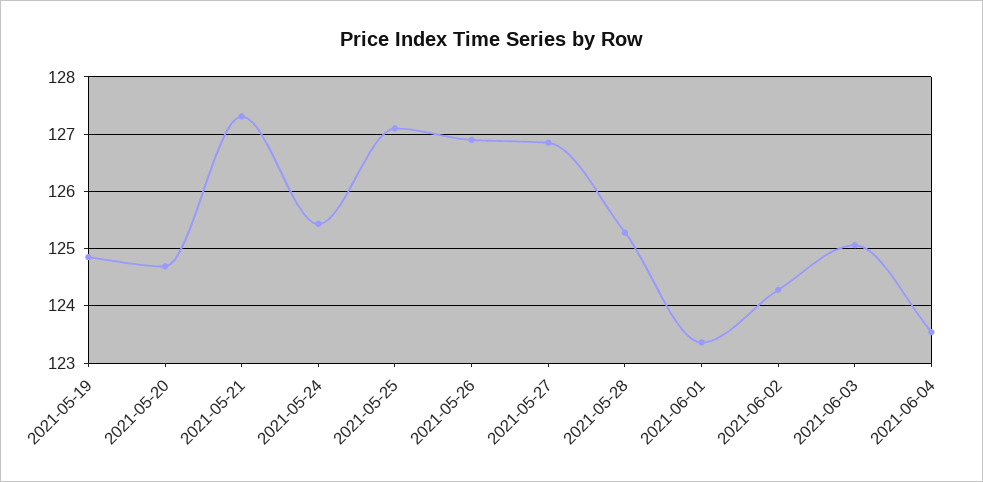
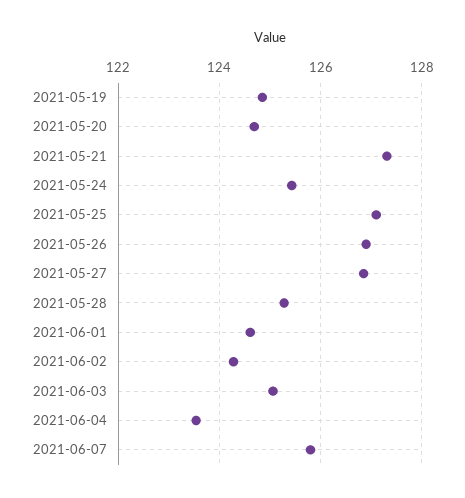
2021-06-01: 123.4 -> 124.6
2021-06-07: none -> 125.8

